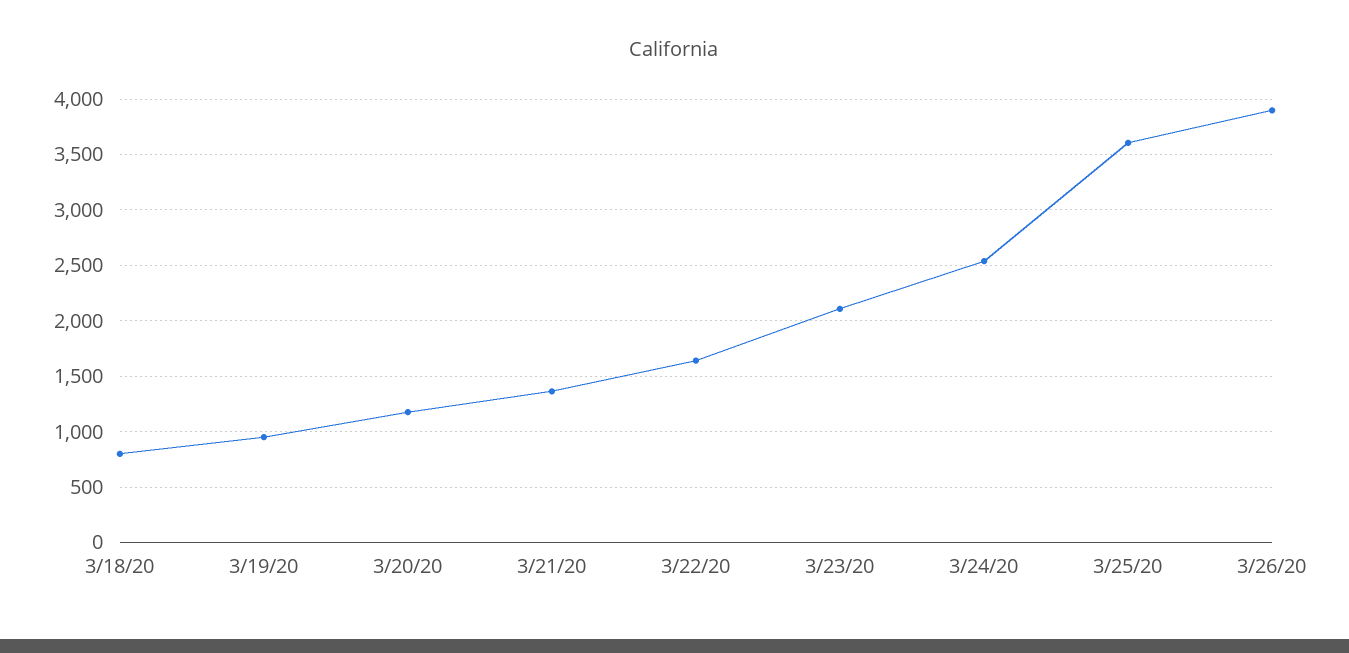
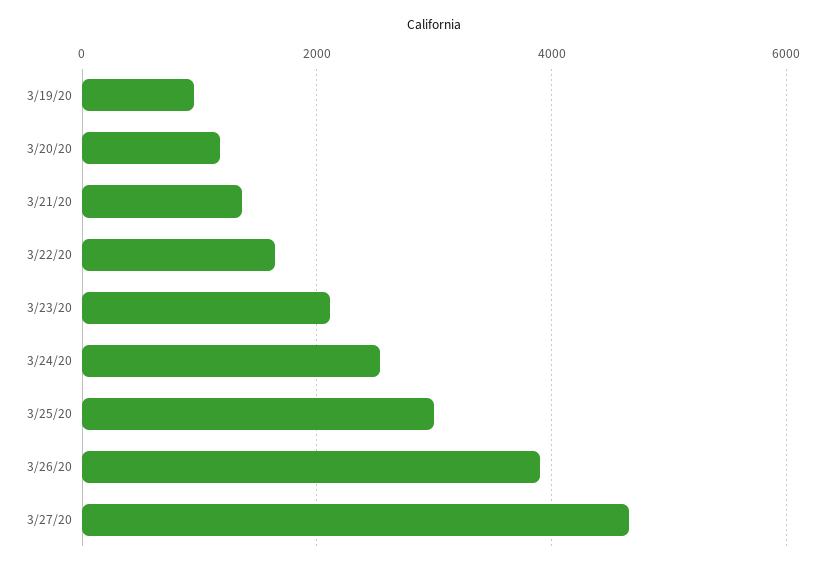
3/18/20: 800 -> none
3/25/20: 3600 -> 3000
3/27/20: none -> 4600

